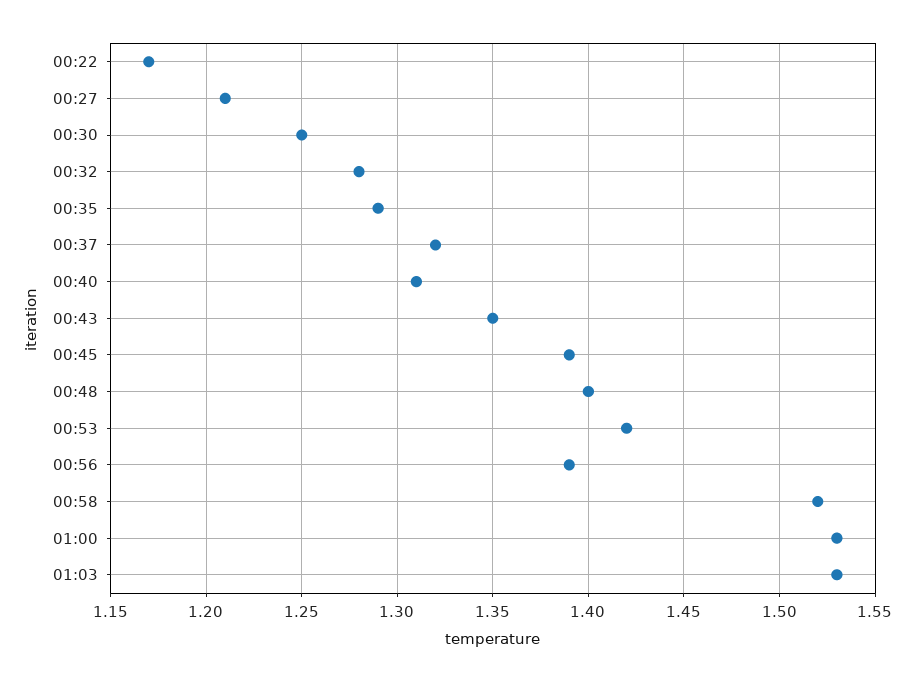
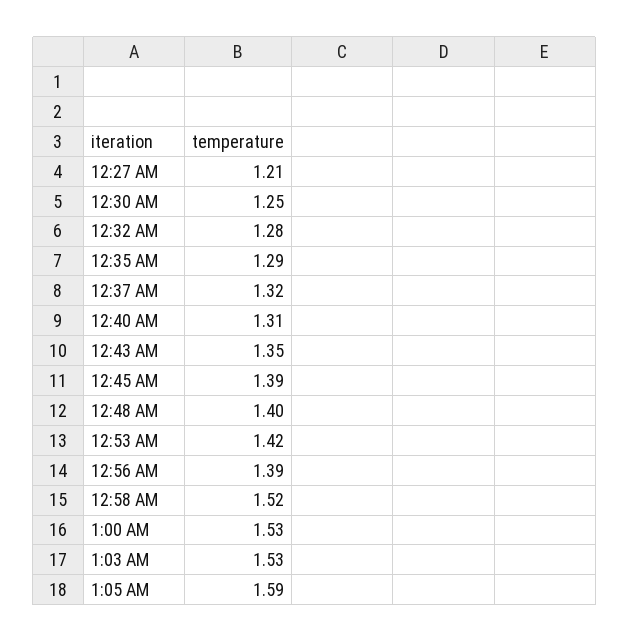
00:22: 1.17 -> none
1:05 AM: none -> 1.59

